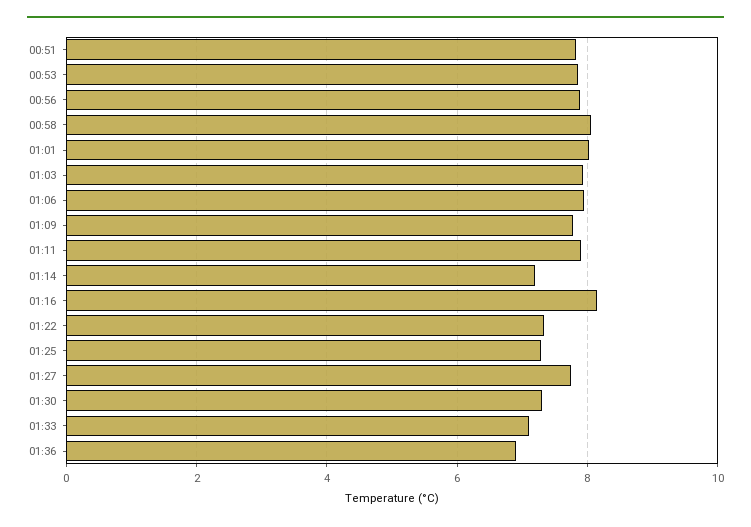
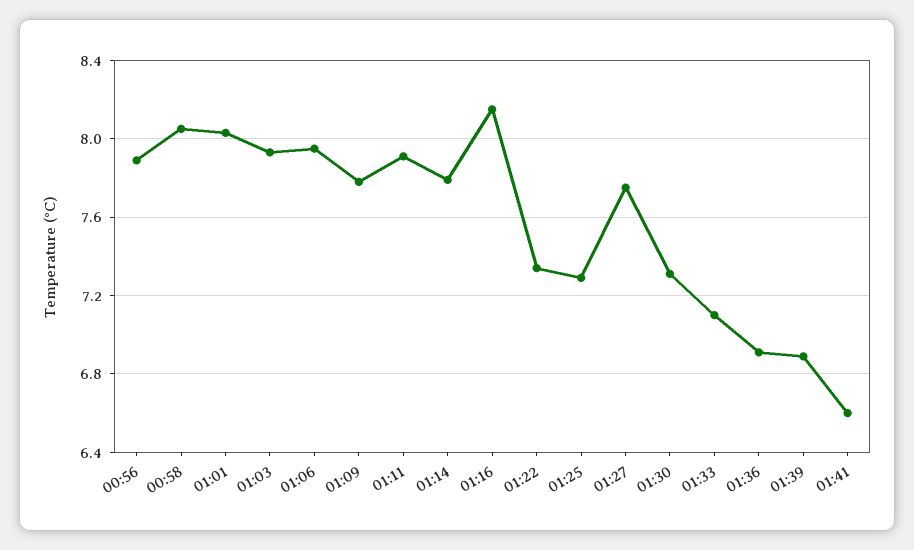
00:51: 7.8 -> none
00:53: 7.8 -> none
01:14: 7.2 -> 7.8
01:39: none -> 6.9
01:41: none -> 6.6

